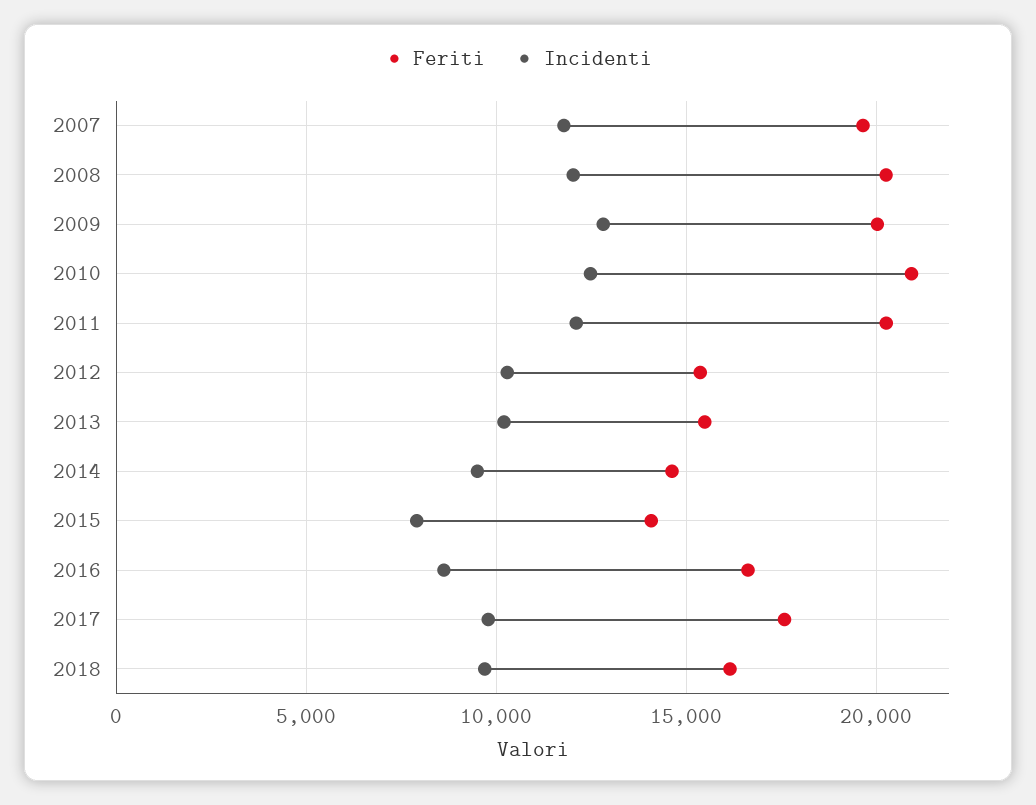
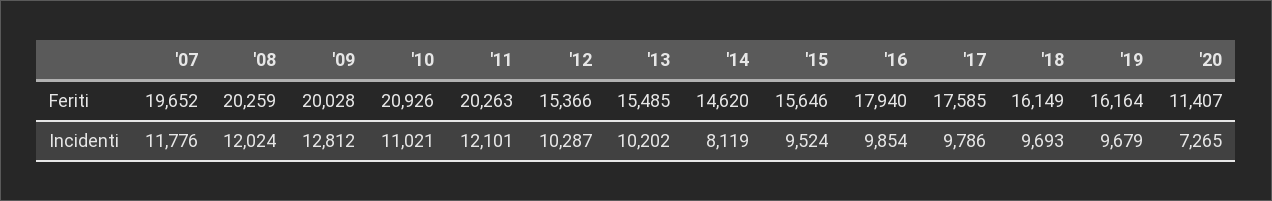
Incidenti, 2010: 12500 -> 11021
Incidenti, 2014: 9500 -> 8119
Feriti, 2015: 14000 -> 15646
Incidenti, 2015: 8000 -> 9524
Feriti, 2016: 16500 -> 17940
Incidenti, 2016: 8500 -> 9854
Feriti, '19: none -> 16164
Feriti, '20: none -> 11407
Incidenti, '19: none -> 9679
Incidenti, '20: none -> 7265

